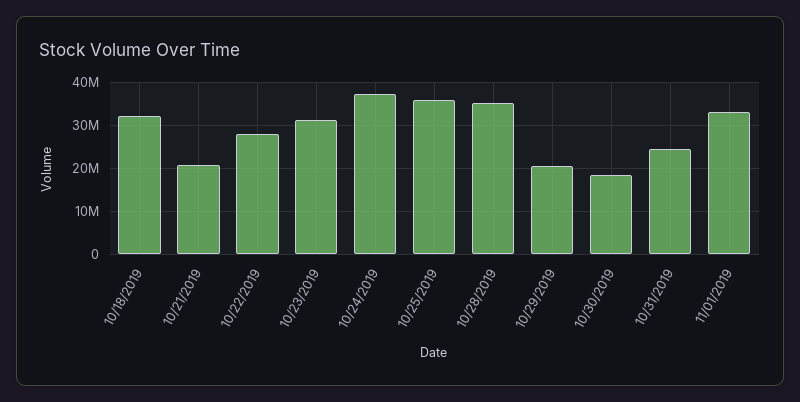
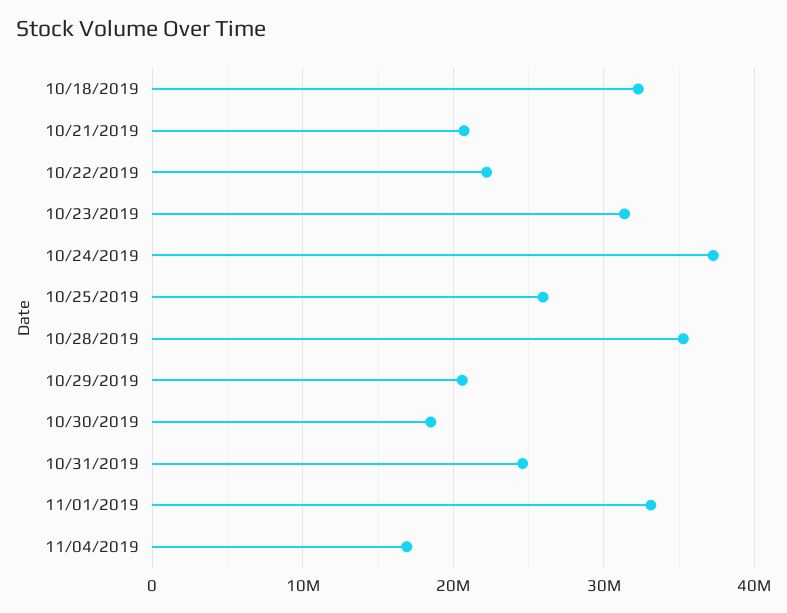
10/22/2019: 28000000 -> 22000000
10/25/2019: 36000000 -> 26000000
11/04/2019: none -> 17000000

